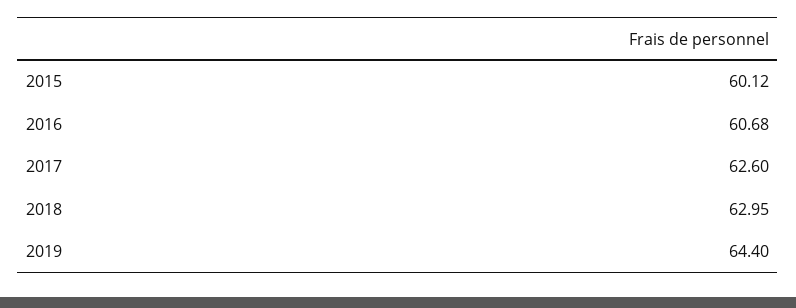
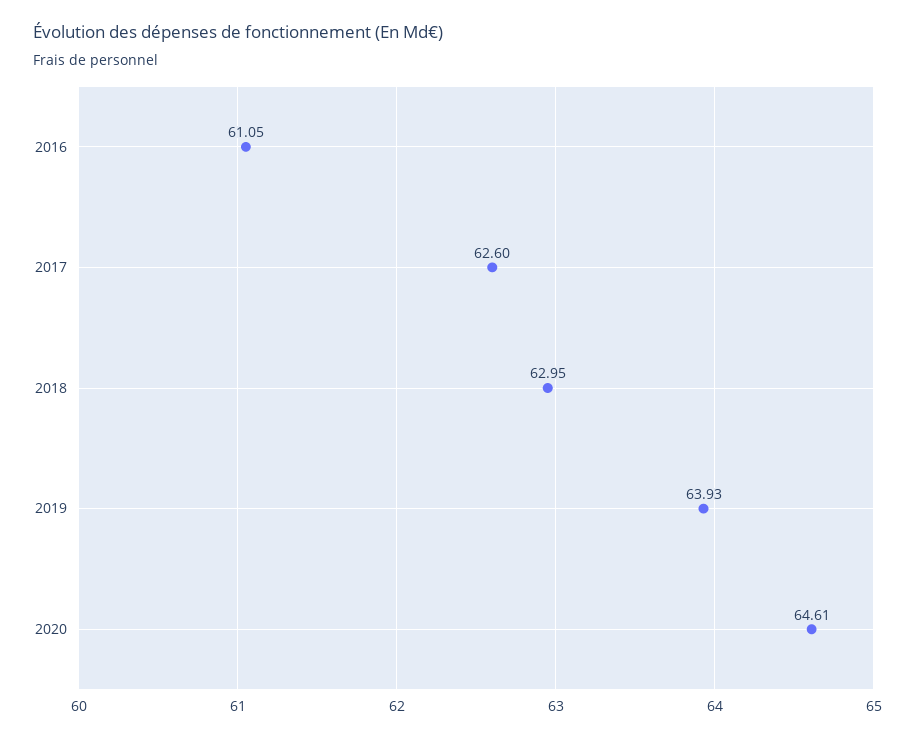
2015: 60.12 -> none
2016: 60.68 -> 61.05
2019: 64.4 -> 63.93
2020: none -> 64.61

